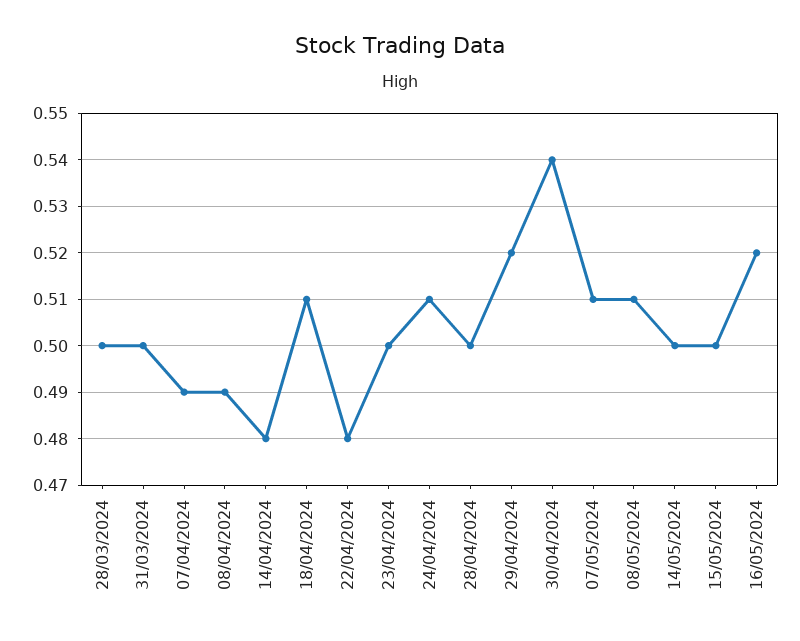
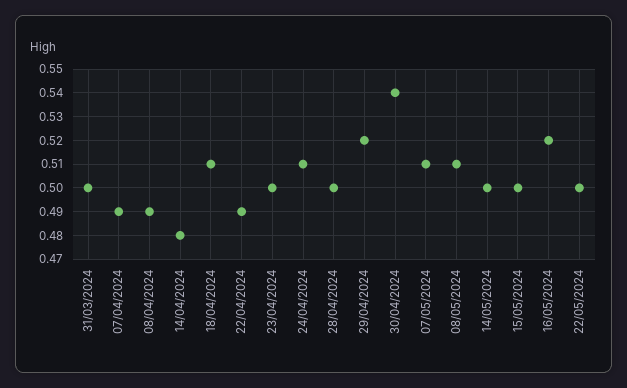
28/03/2024: 0.5 -> none
22/04/2024: 0.48 -> 0.49
22/05/2024: none -> 0.5

